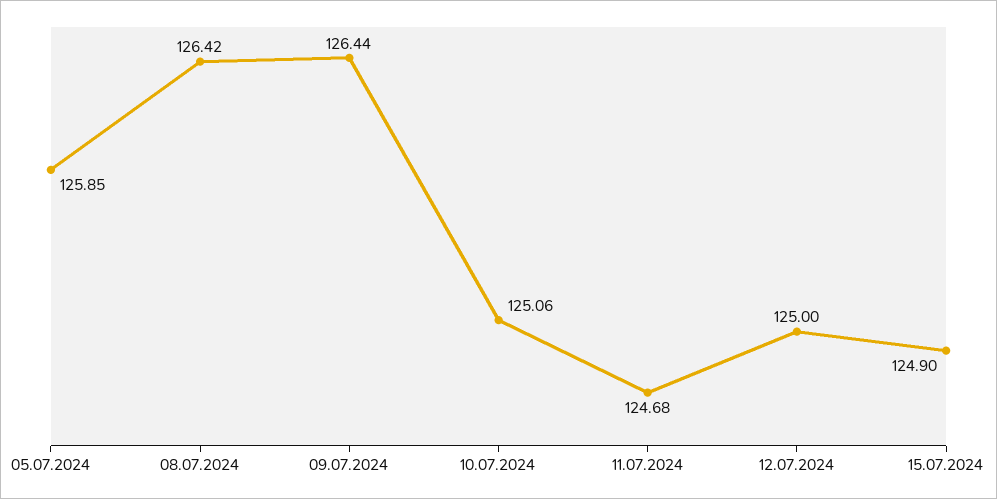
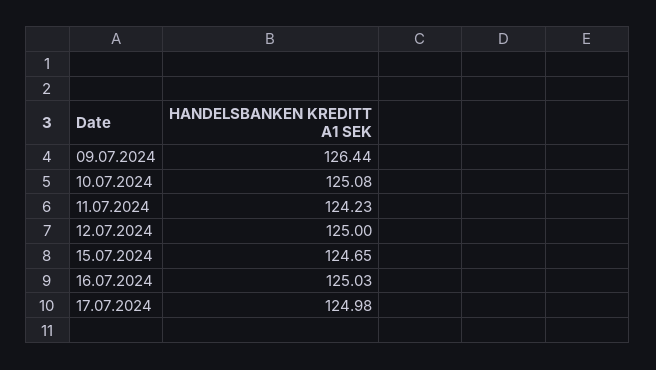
05.07.2024: 125.85 -> none
08.07.2024: 126.42 -> none
10.07.2024: 125.06 -> 125.08
11.07.2024: 124.68 -> 124.23
15.07.2024: 124.9 -> 124.65
16.07.2024: none -> 125.03
17.07.2024: none -> 124.98

